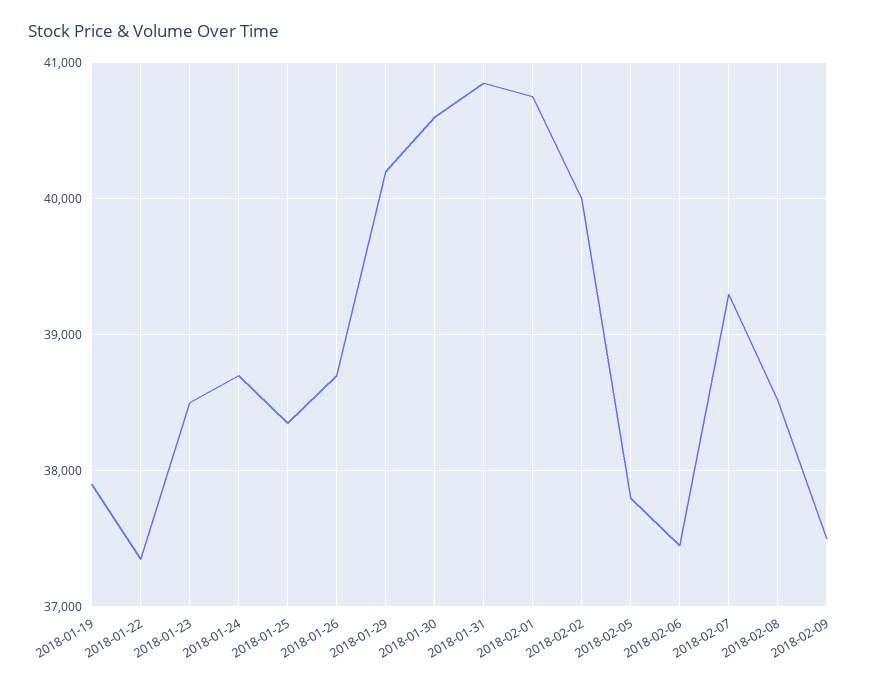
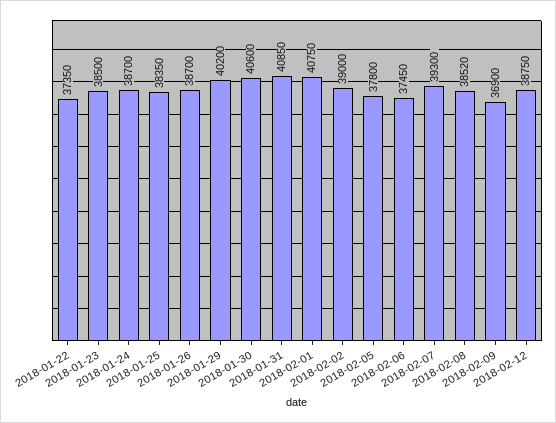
2018-01-19: 37900 -> none
2018-02-02: 40000 -> 39000
2018-02-09: 37500 -> 36900
2018-02-12: none -> 38750

